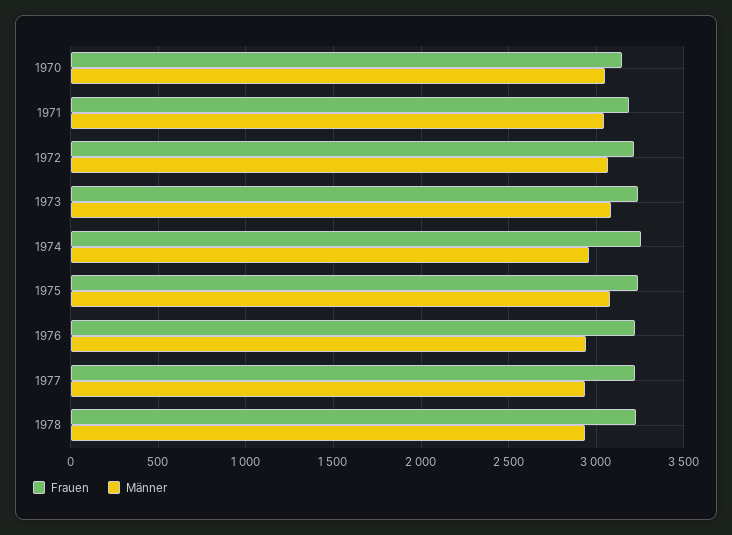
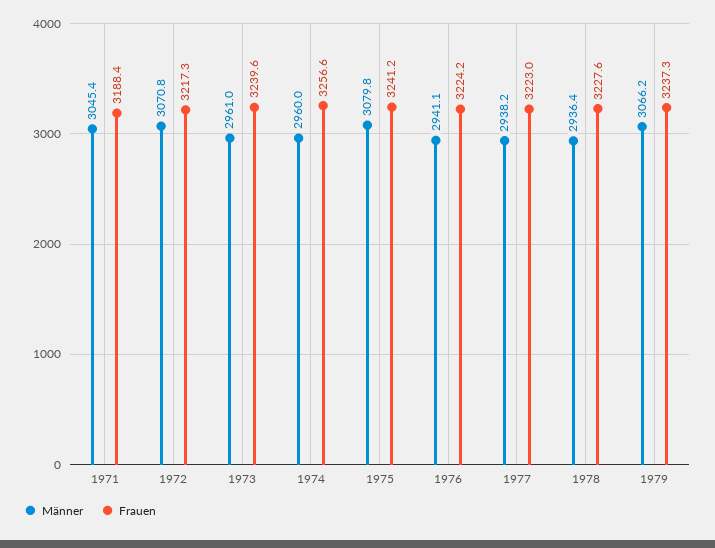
Frauen, 1970: 3150 -> none
Männer, 1970: 3050 -> none
Männer, 1973: 3100 -> 2961
Männer, 1979: none -> 3066.2
Frauen, 1979: none -> 3237.3

